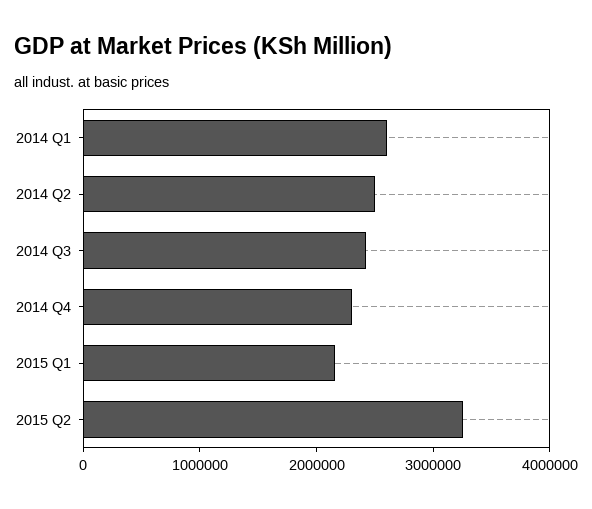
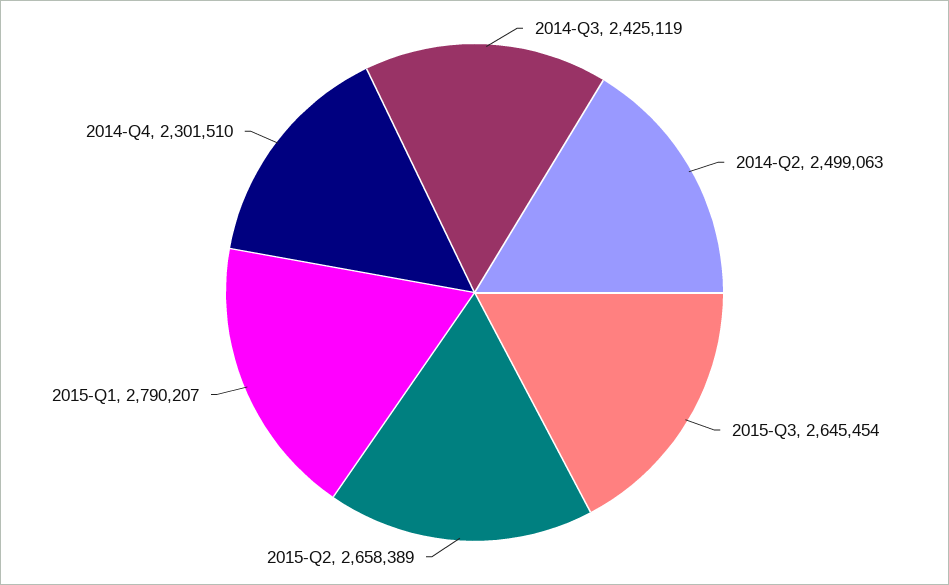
2014 Q1: 2600000 -> none
2015 Q1: 2200000 -> 2790207
2015 Q2: 3200000 -> 2658389
2015-Q3: none -> 2645454

